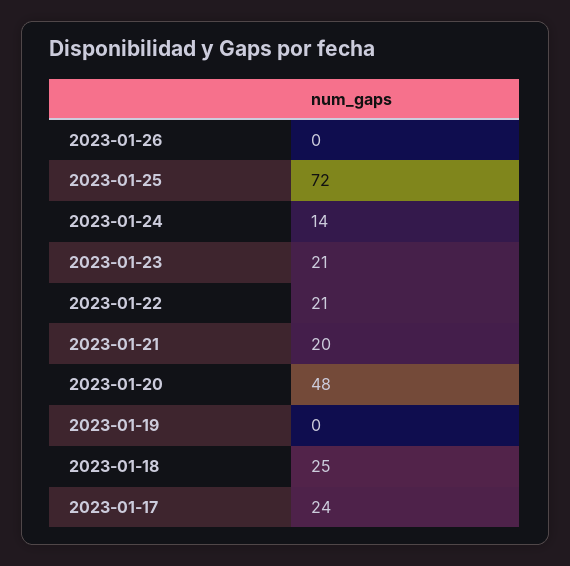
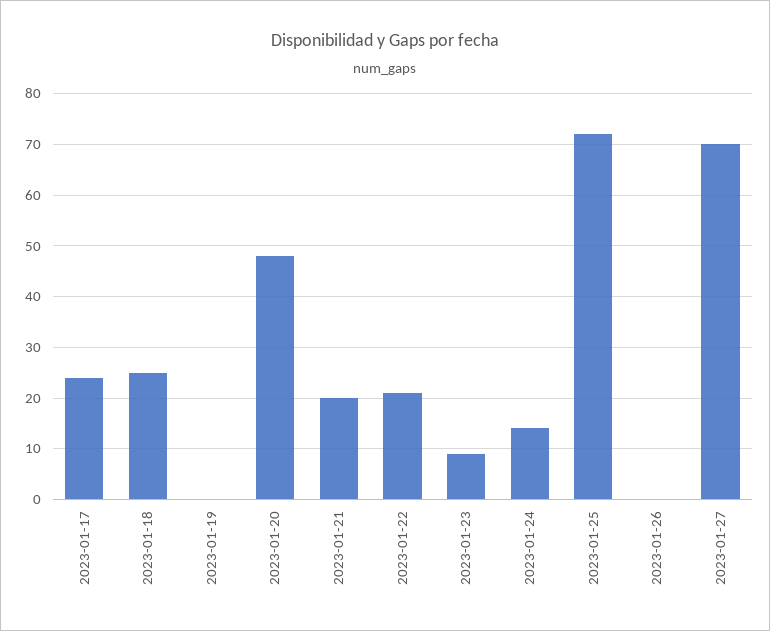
2023-01-23: 21 -> 10
2023-01-27: none -> 70

